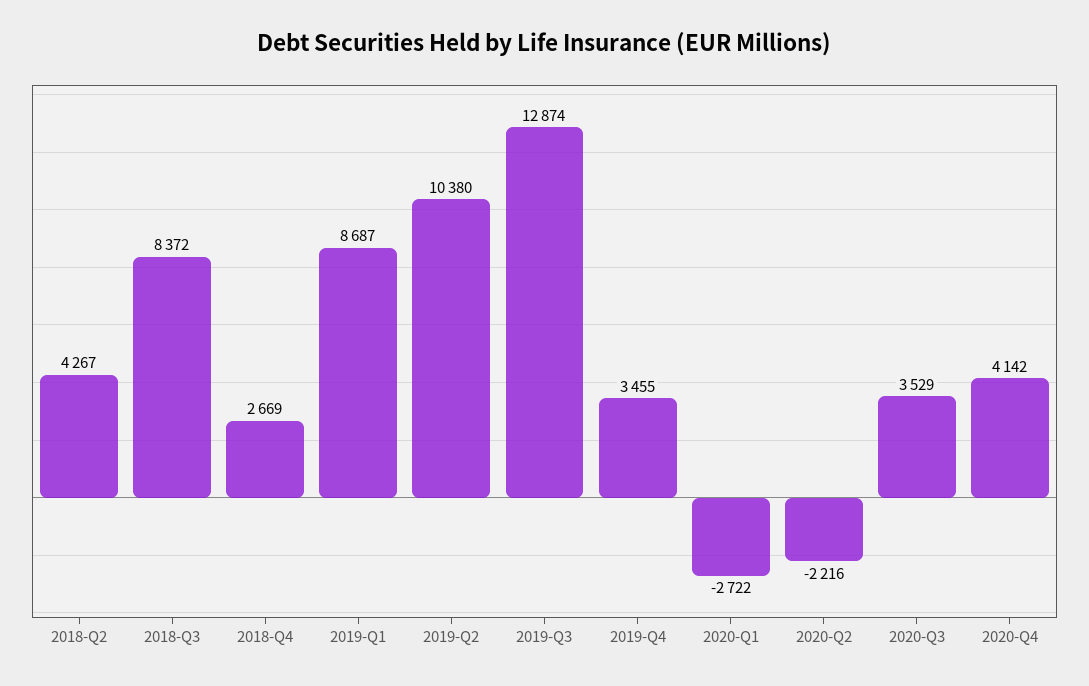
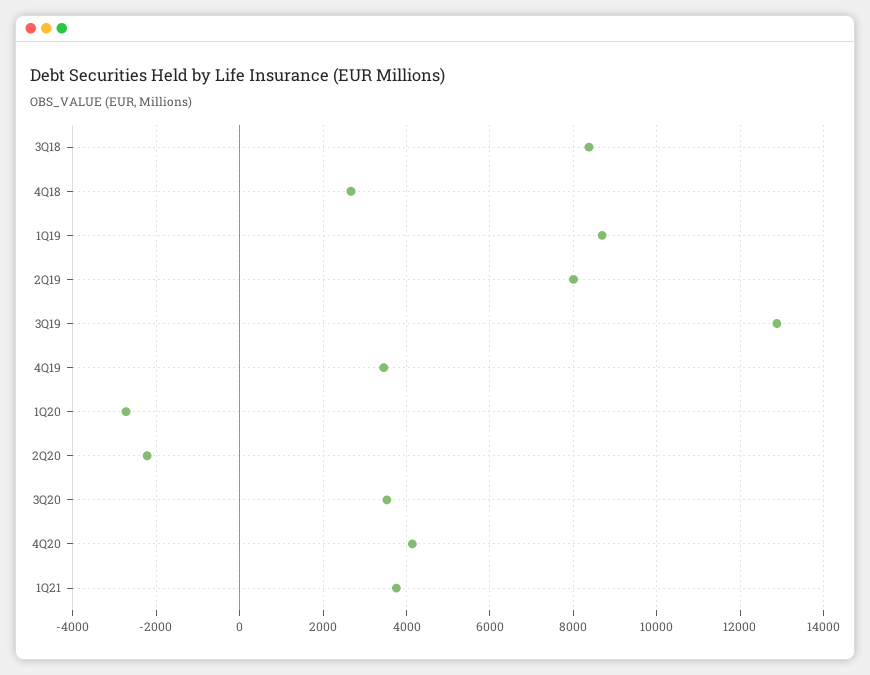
2018-Q2: 4267 -> none
2019-Q2: 10380 -> 8000
1Q21: none -> 3800

